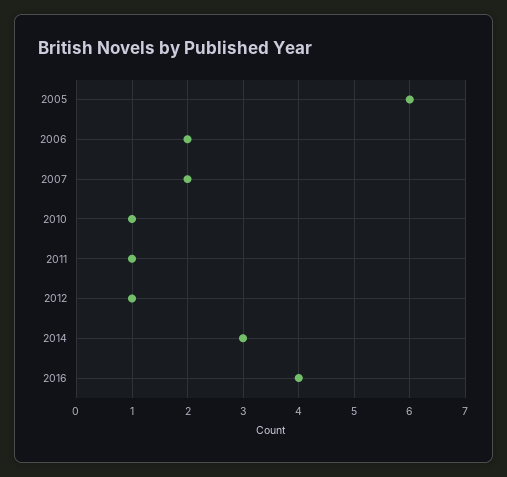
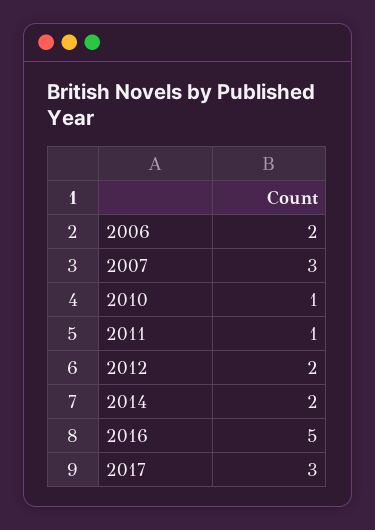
2005: 6 -> none
2007: 2 -> 3
2012: 1 -> 2
2014: 3 -> 2
2016: 4 -> 5
2017: none -> 3

